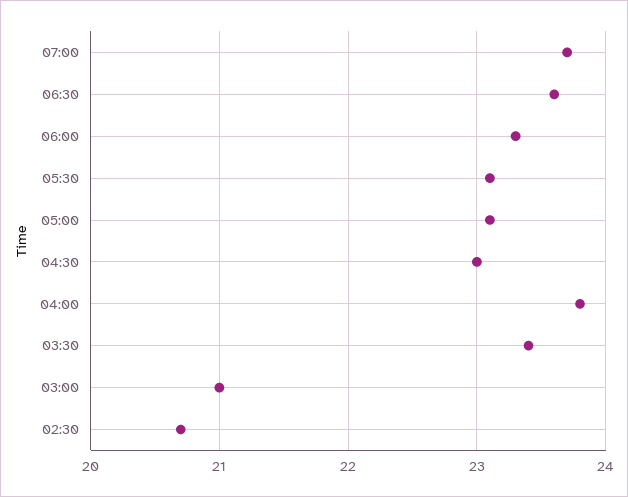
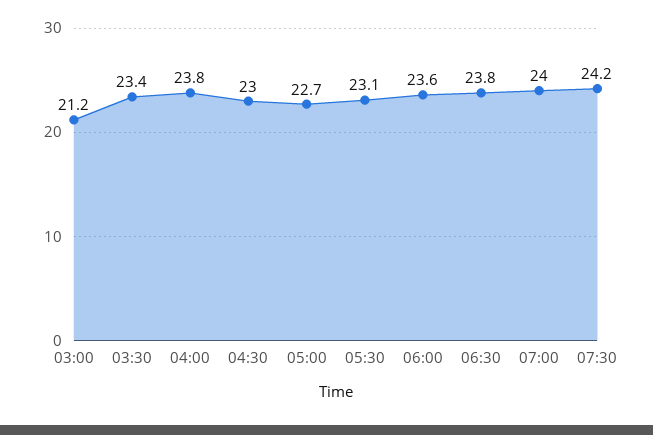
07:00: 23.7 -> 24
06:30: 23.6 -> 23.8
06:00: 23.3 -> 23.6
05:00: 23.1 -> 22.7
03:00: 21 -> 21.2
02:30: 20.7 -> none
07:30: none -> 24.2

